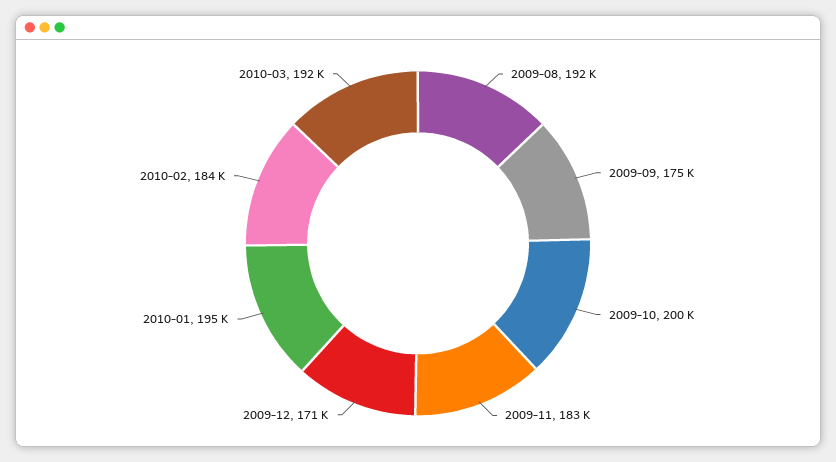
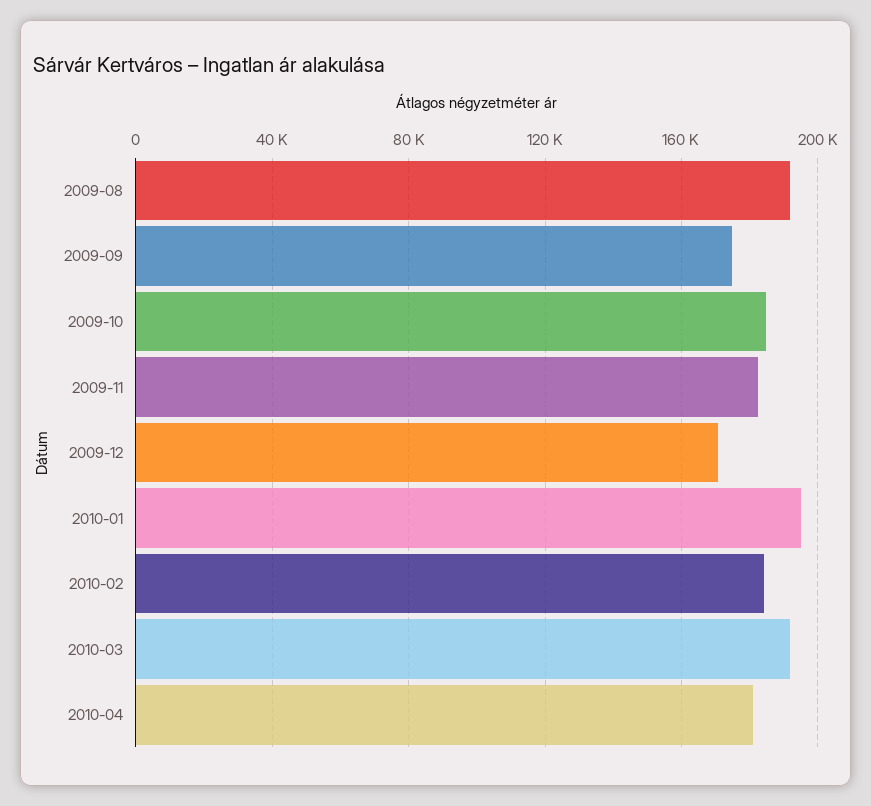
2009-10: 200000 -> 185000
2010-04: none -> 180000

